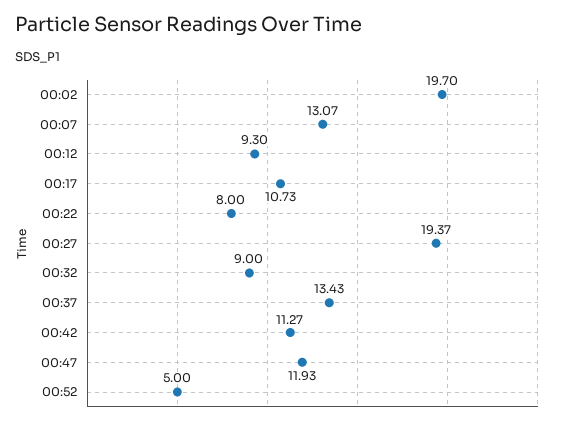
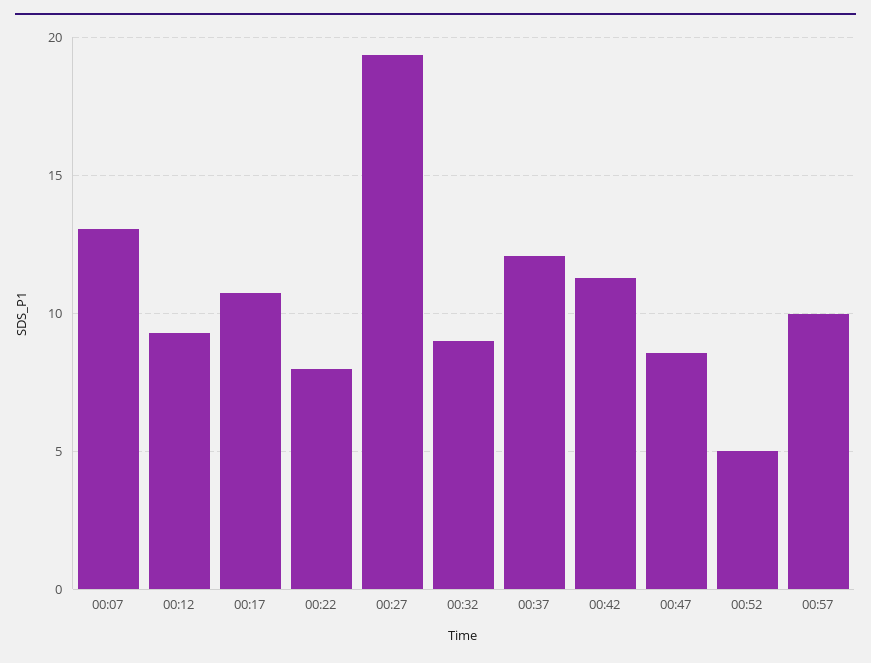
00:02: 19.7 -> none
00:37: 13.43 -> 12
00:47: 11.93 -> 8.5
00:57: none -> 10

